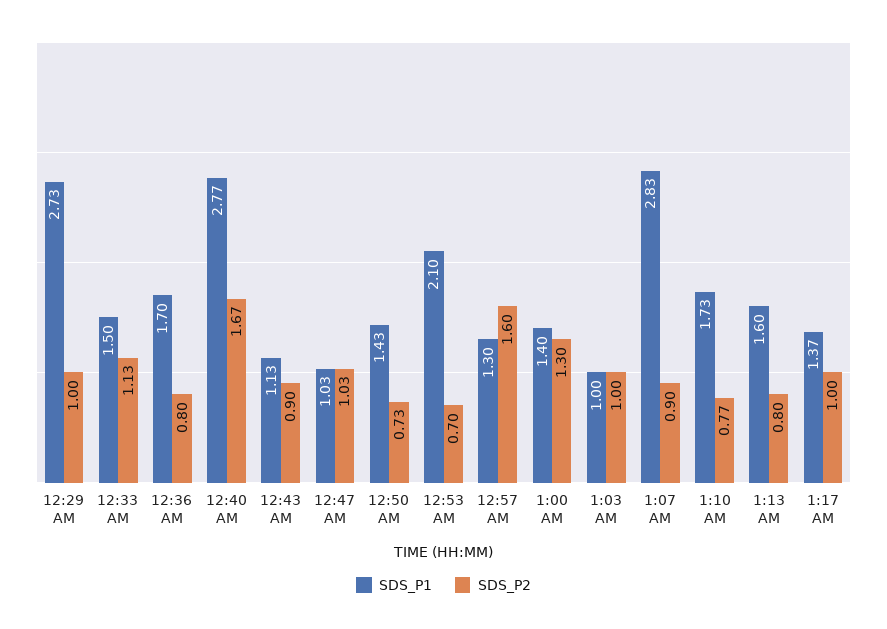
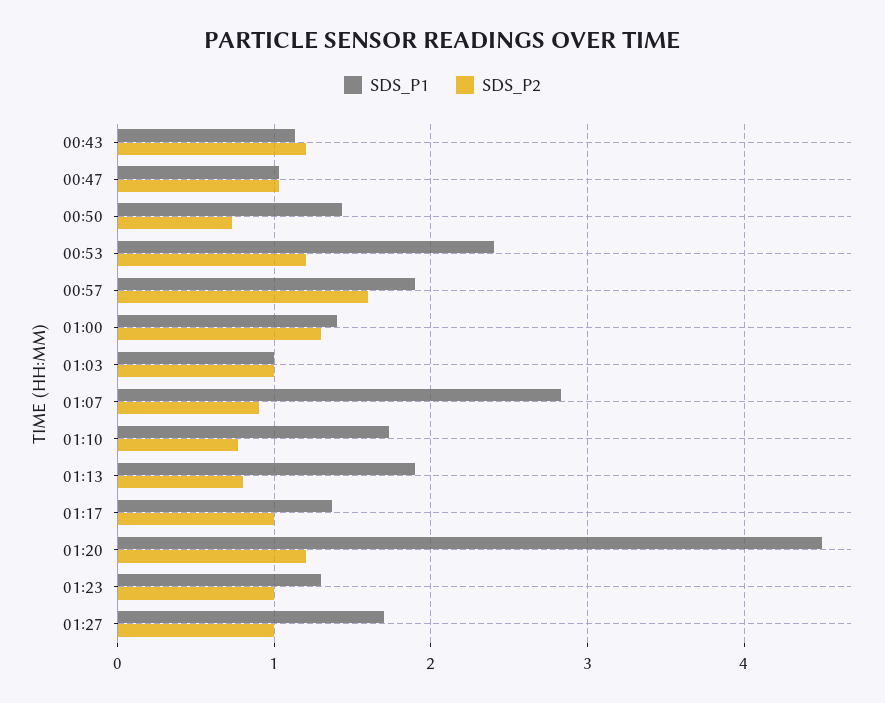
SDS_P1, 12:29 AM: 2.73 -> none
SDS_P2, 12:29 AM: 1 -> none
SDS_P1, 12:33 AM: 1.5 -> none
SDS_P2, 12:33 AM: 1.13 -> none
SDS_P1, 12:36 AM: 1.7 -> none
SDS_P2, 12:36 AM: 0.8 -> none
SDS_P1, 12:40 AM: 2.77 -> none
SDS_P2, 12:40 AM: 1.67 -> none
SDS_P2, 12:43 AM: 0.9 -> 1.2
SDS_P1, 12:53 AM: 2.1 -> 2.4
SDS_P2, 12:53 AM: 0.7 -> 1.2
SDS_P1, 12:57 AM: 1.3 -> 1.9
SDS_P1, 1:13 AM: 1.6 -> 1.9
SDS_P1, 01:20: none -> 4.5
SDS_P2, 01:20: none -> 1.2
SDS_P1, 01:23: none -> 1.3
SDS_P2, 01:23: none -> 1
SDS_P1, 01:27: none -> 1.7
SDS_P2, 01:27: none -> 1

